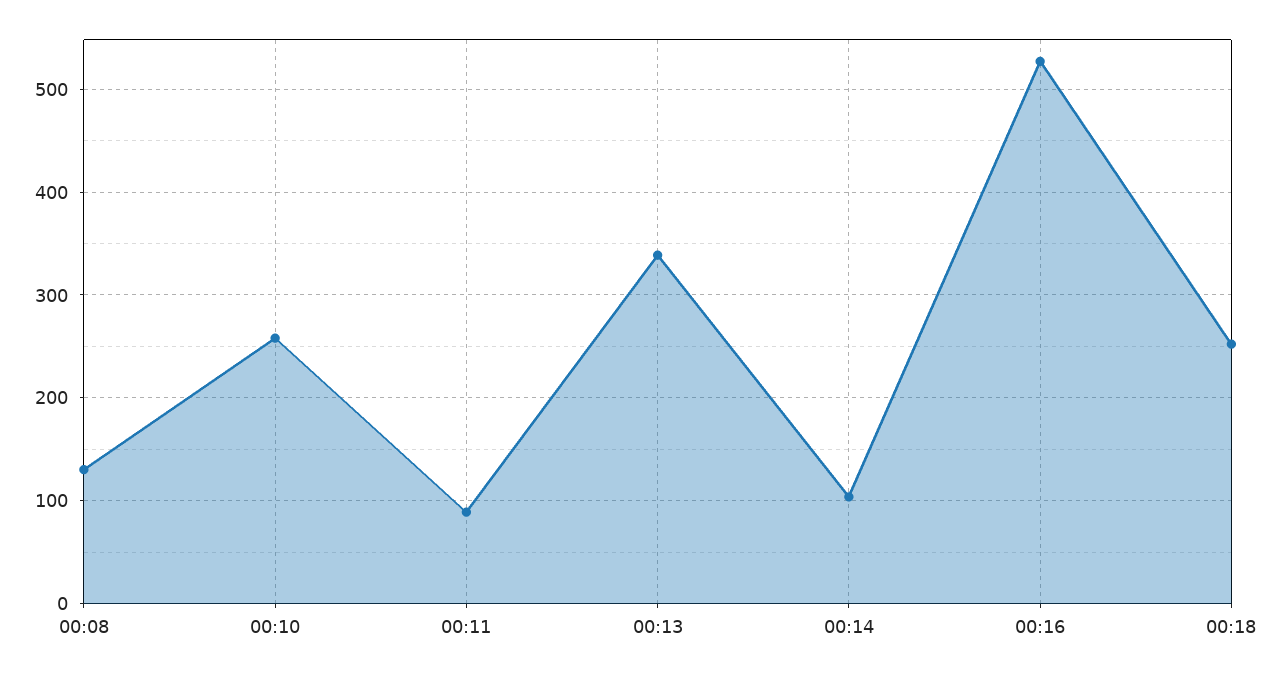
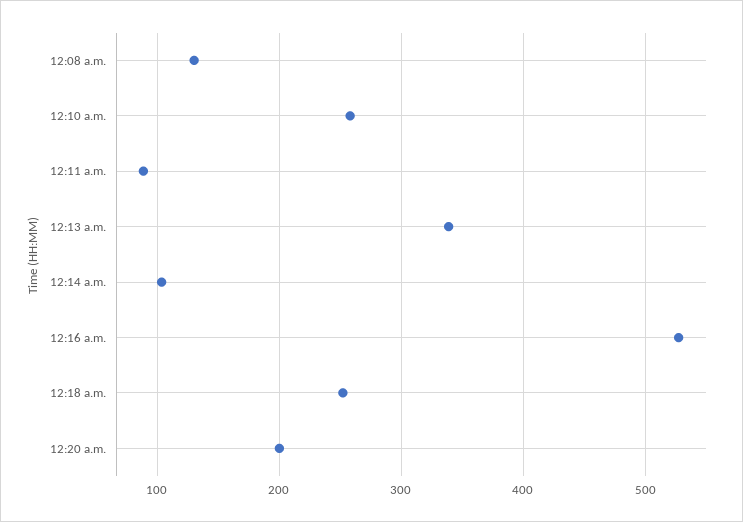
12:20 a.m.: none -> 200

